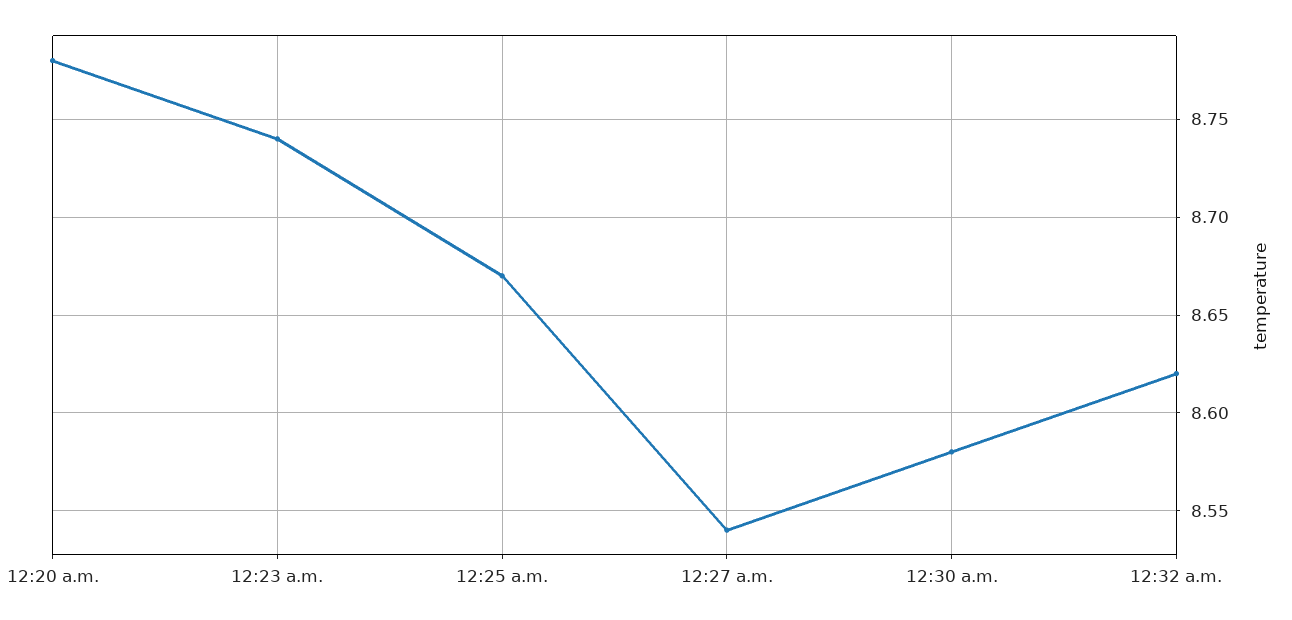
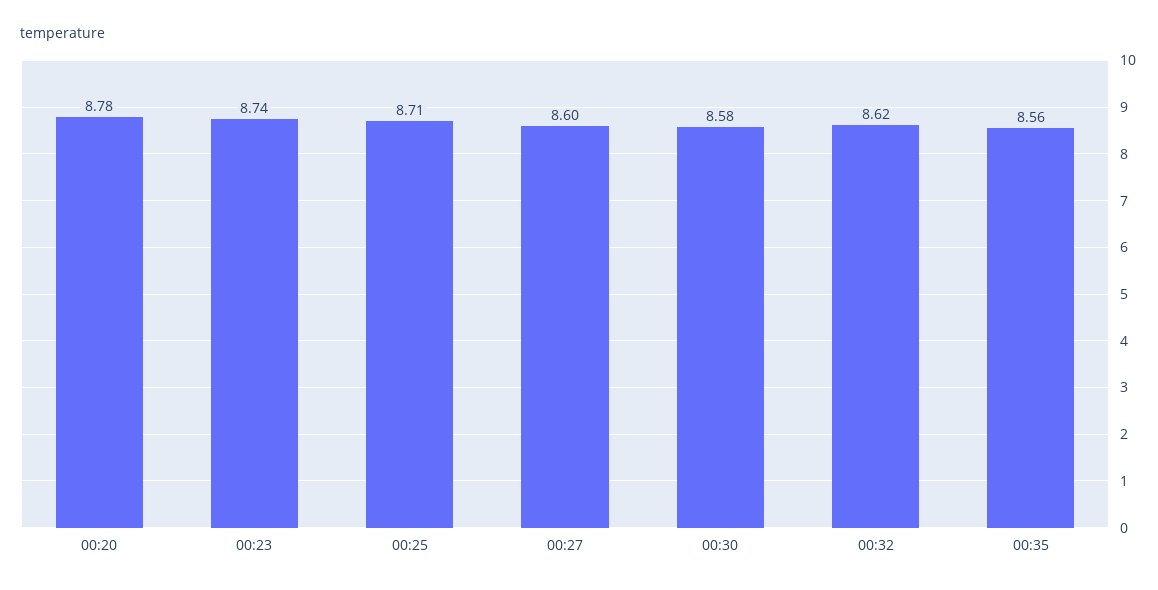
12:25 a.m.: 8.67 -> 8.71
12:27 a.m.: 8.54 -> 8.6
00:35: none -> 8.56

